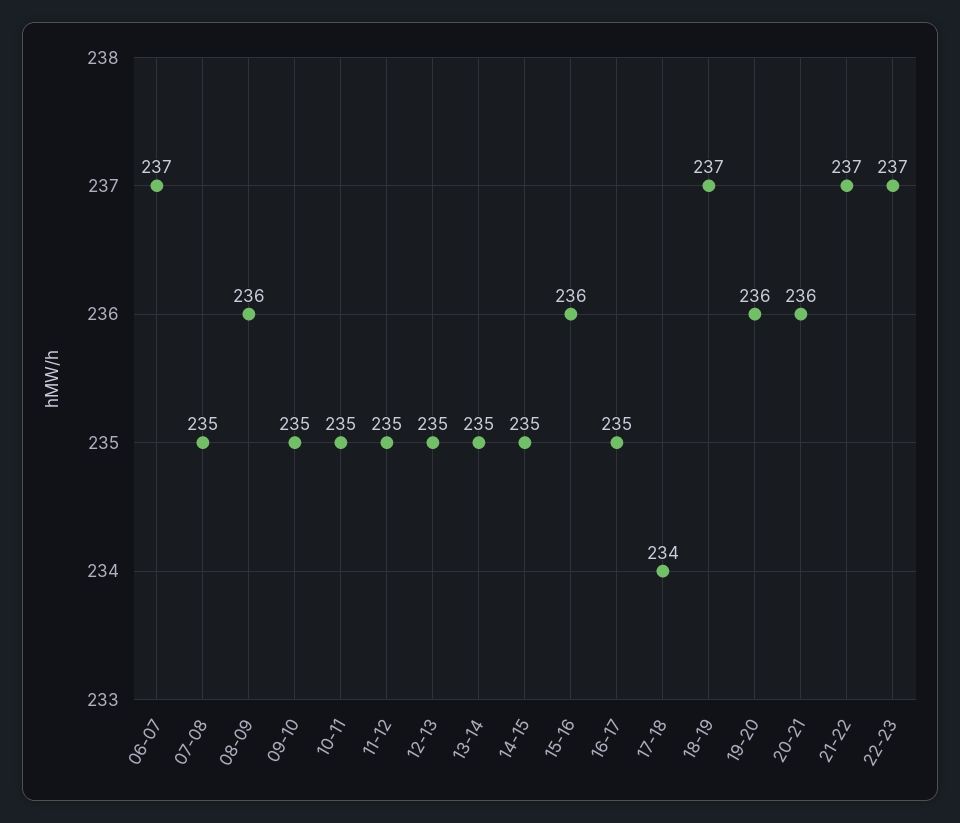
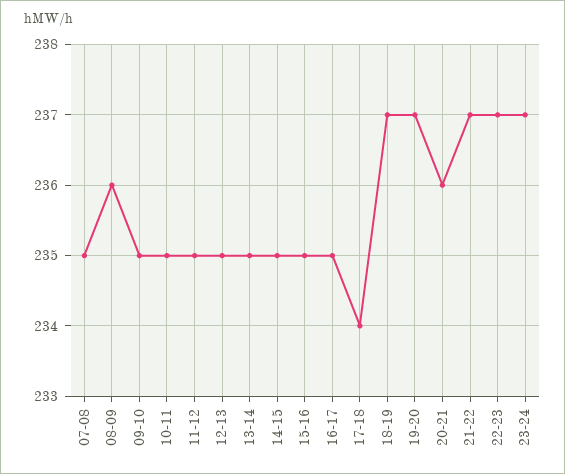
06-07: 237 -> none
15-16: 236 -> 235
19-20: 236 -> 237
23-24: none -> 237

